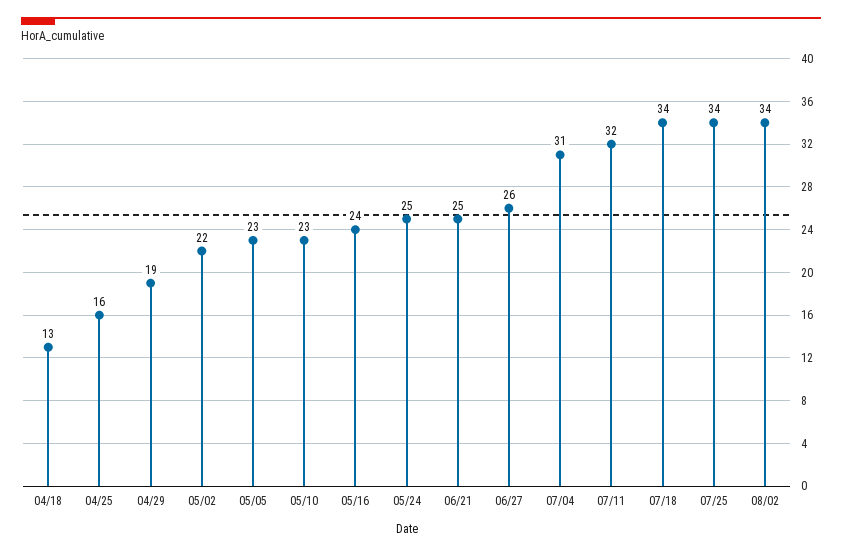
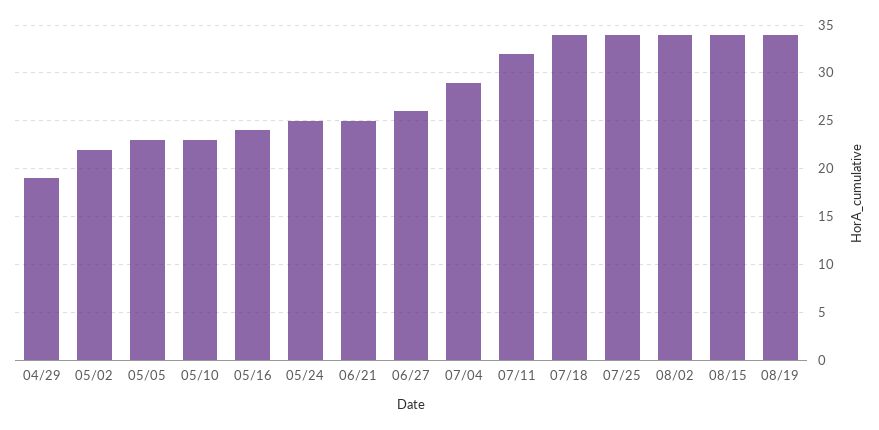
04/18: 13 -> none
04/25: 16 -> none
07/04: 31 -> 29
08/15: none -> 34
08/19: none -> 34

